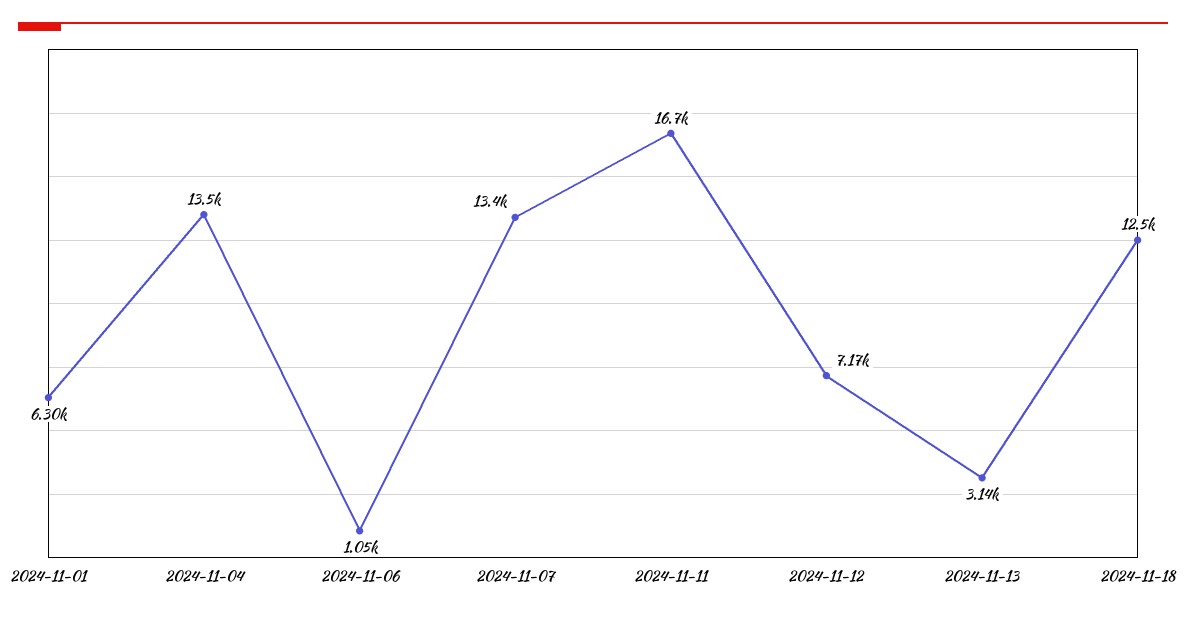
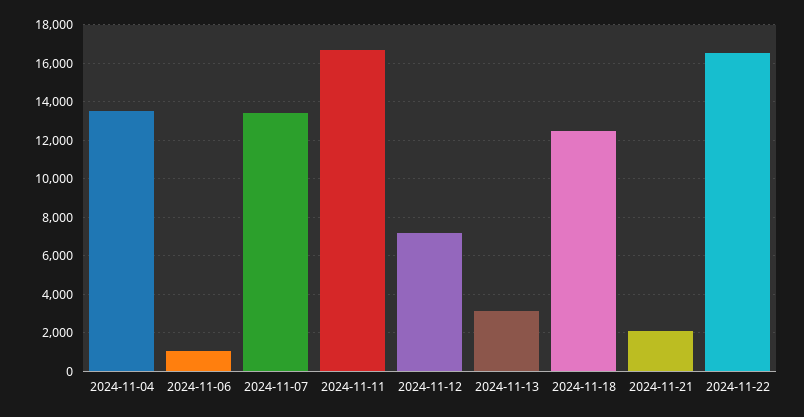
2024-11-01: 6300 -> none
2024-11-21: none -> 2000
2024-11-22: none -> 16500

